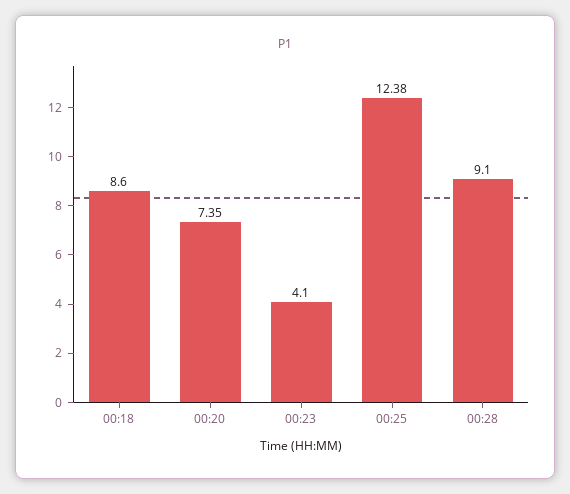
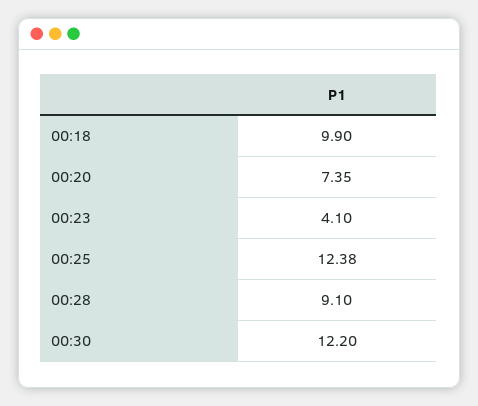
00:18: 8.6 -> 9.9
00:30: none -> 12.2

